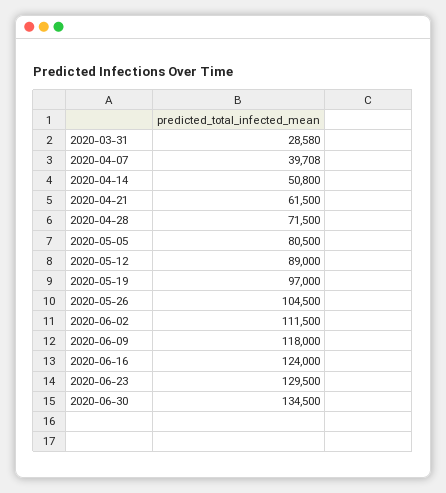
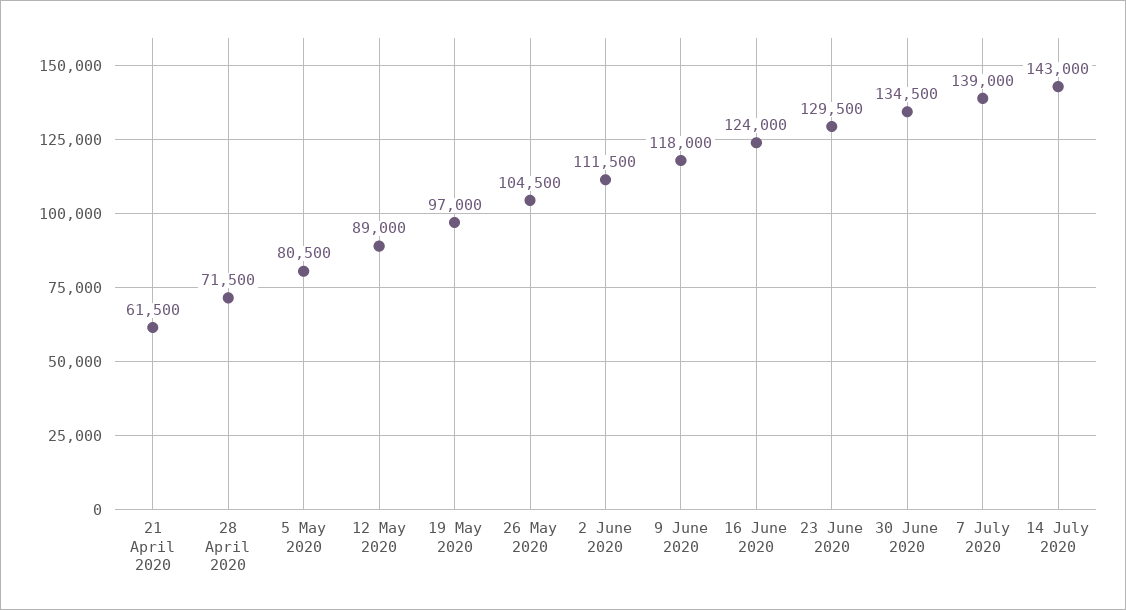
2020-03-31: 28580 -> none
2020-04-07: 39708 -> none
2020-04-14: 50800 -> none
7 July 2020: none -> 139000
14 July 2020: none -> 143000

